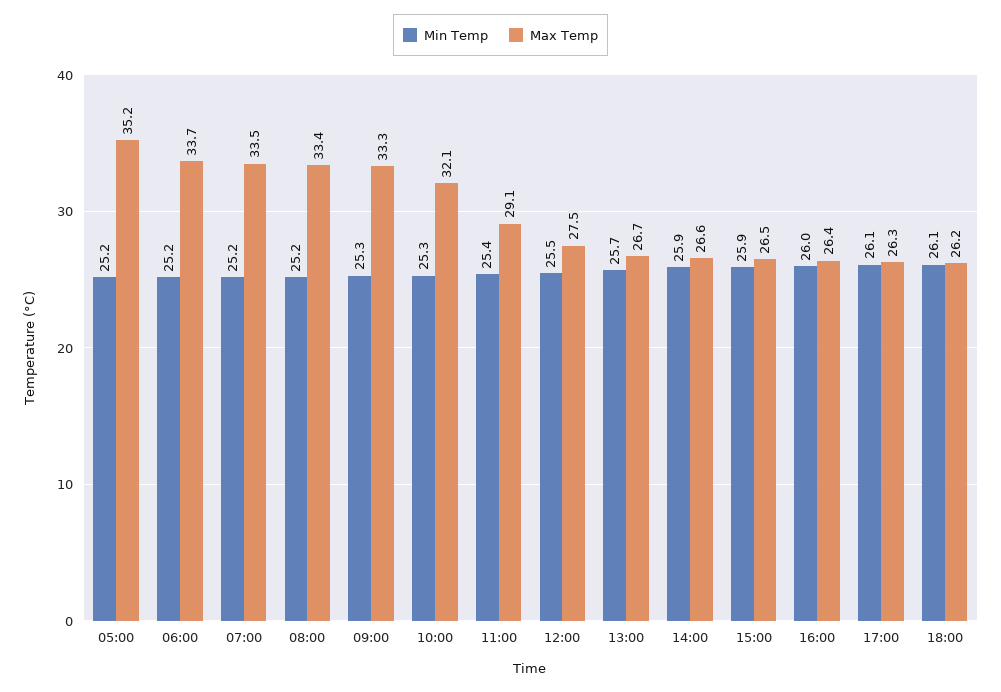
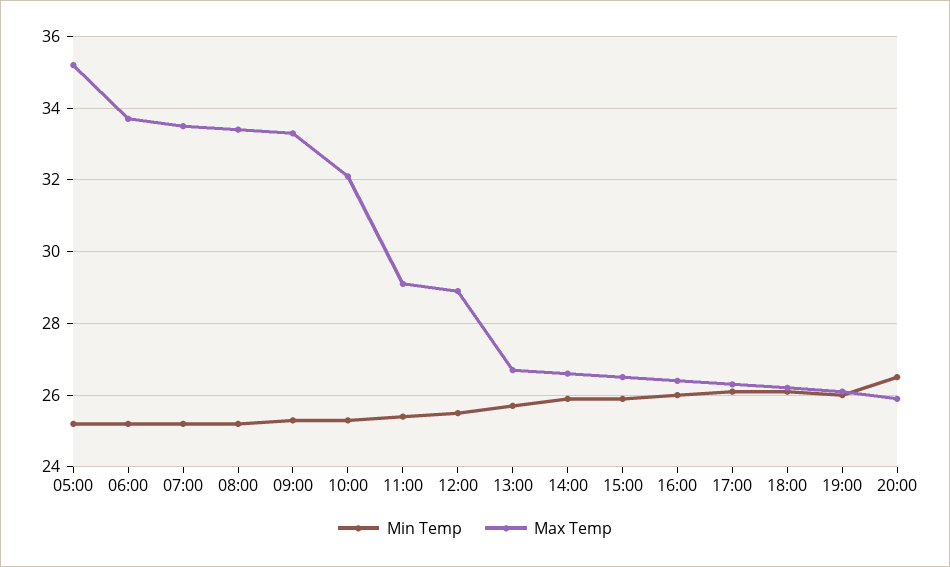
Max Temp, 12:00: 27.5 -> 29
Min Temp, 19:00: none -> 26
Max Temp, 19:00: none -> 26
Min Temp, 20:00: none -> 26.5
Max Temp, 20:00: none -> 26

